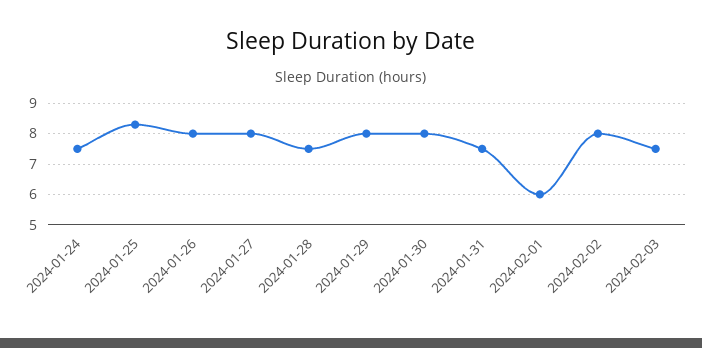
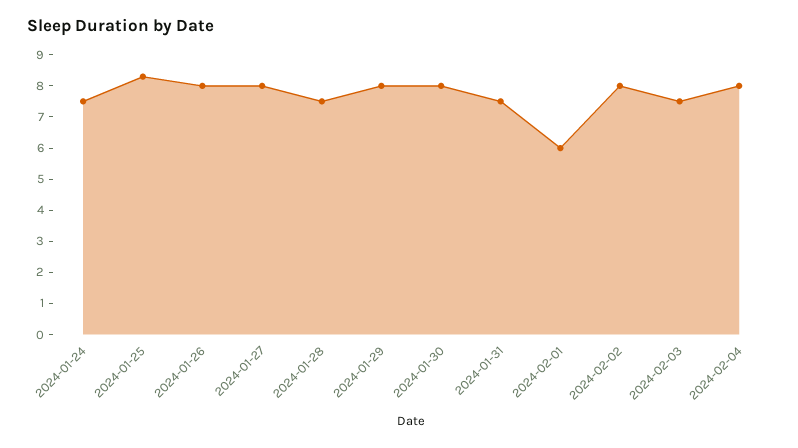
2024-02-04: none -> 8

